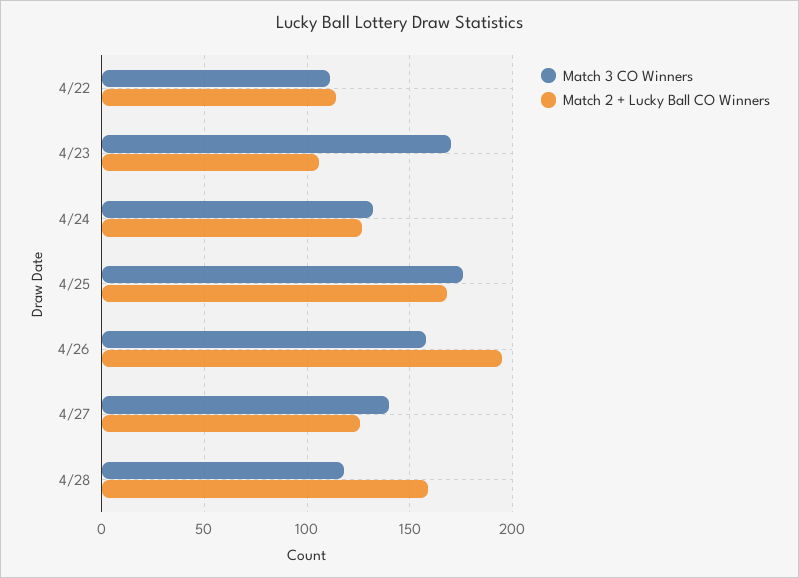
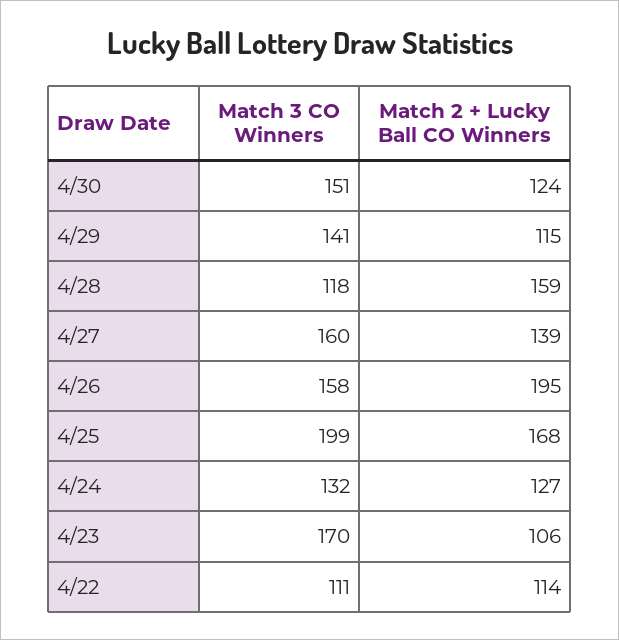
Match 3 CO Winners, 4/25: 175 -> 199
Match 3 CO Winners, 4/27: 140 -> 160
Match 2 + Lucky Ball CO Winners, 4/27: 125 -> 139
Match 3 CO Winners, 4/30: none -> 151
Match 2 + Lucky Ball CO Winners, 4/30: none -> 124
Match 3 CO Winners, 4/29: none -> 141
Match 2 + Lucky Ball CO Winners, 4/29: none -> 115

